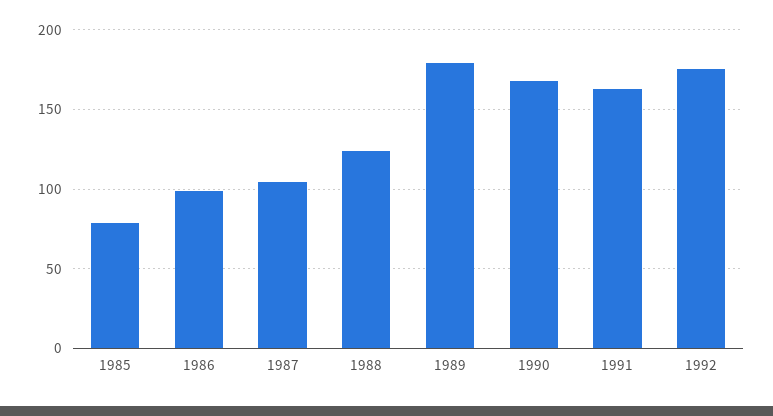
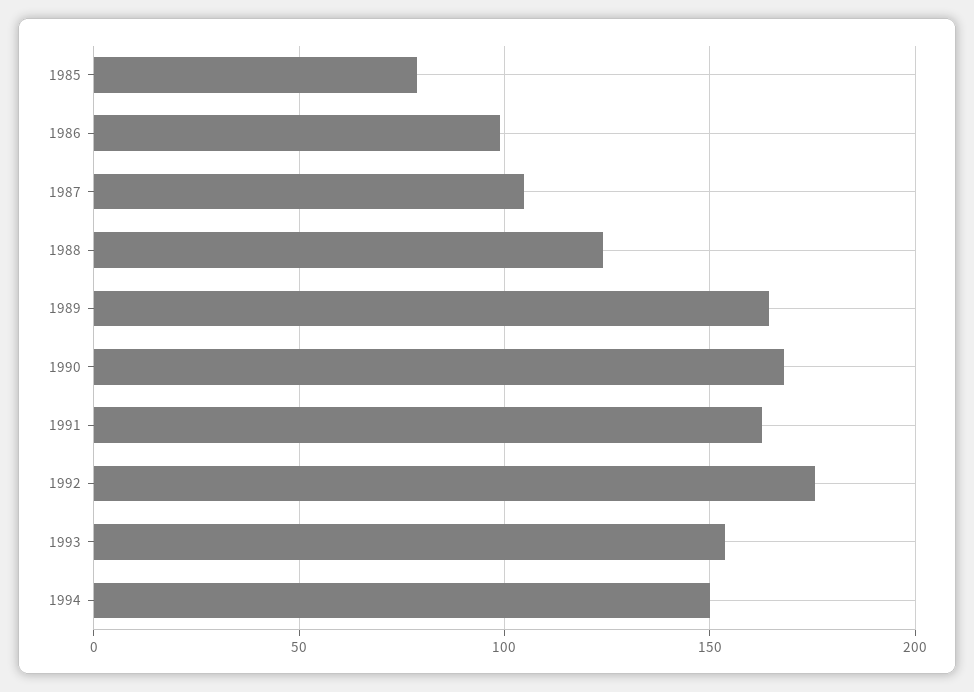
1989: 180 -> 165
1993: none -> 155
1994: none -> 150

